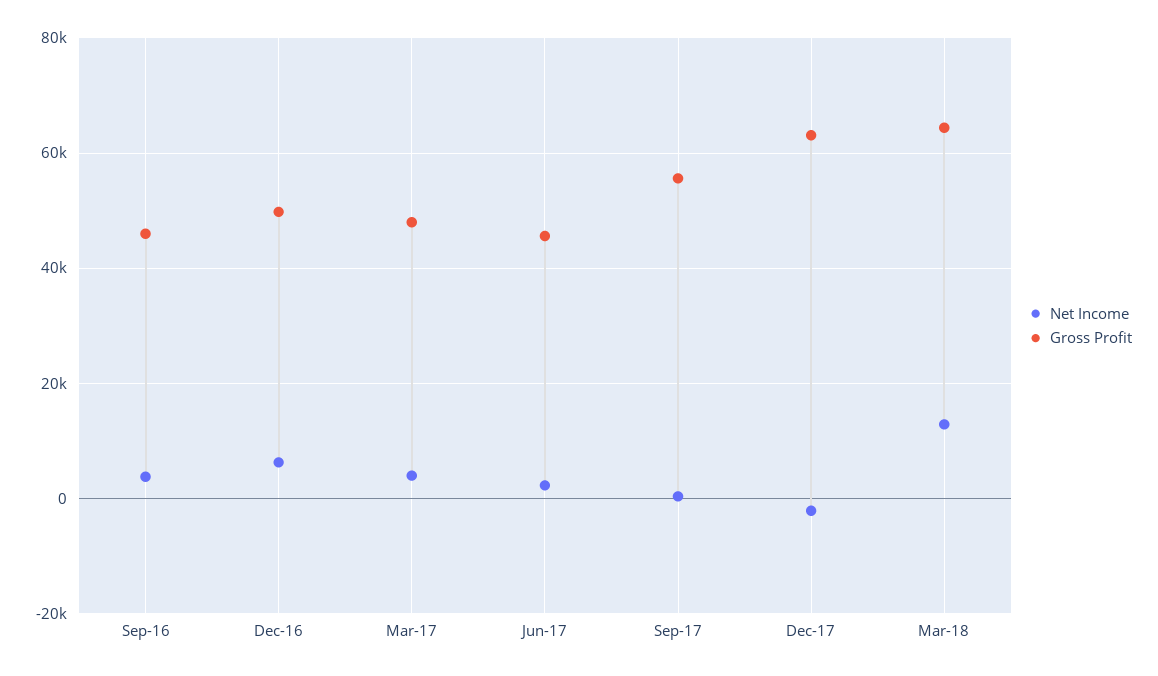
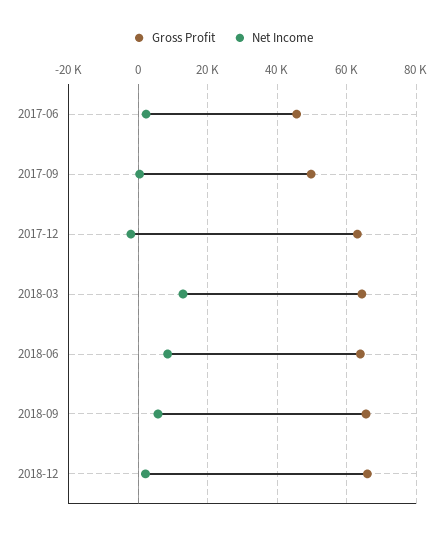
Net Income, Sep-16: 4000 -> none
Gross Profit, Sep-16: 46000 -> none
Net Income, Dec-16: 6000 -> none
Gross Profit, Dec-16: 50000 -> none
Net Income, Mar-17: 4000 -> none
Gross Profit, Mar-17: 48000 -> none
Gross Profit, Sep-17: 56000 -> 50000
Gross Profit, 2018-06: none -> 64000
Net Income, 2018-06: none -> 8000
Gross Profit, 2018-09: none -> 66000
Net Income, 2018-09: none -> 6000
Gross Profit, 2018-12: none -> 66000
Net Income, 2018-12: none -> 2000

